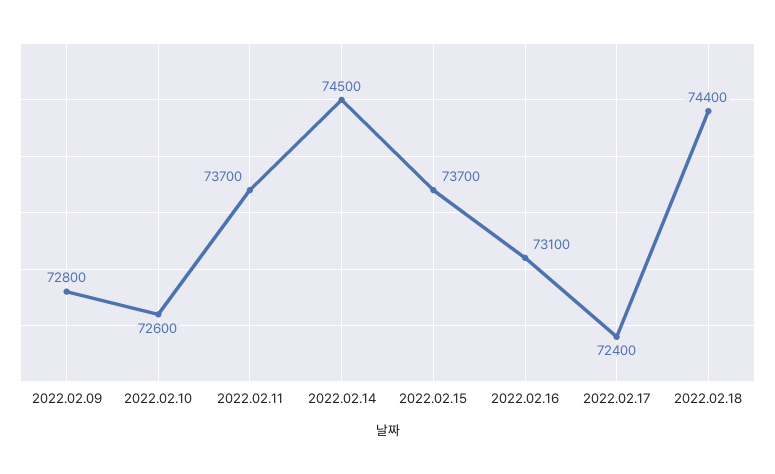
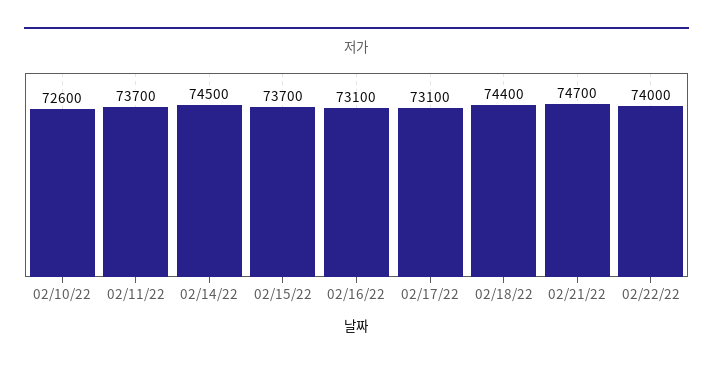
2022.02.09: 72800 -> none
2022.02.17: 72400 -> 73100
02/21/22: none -> 74700
02/22/22: none -> 74000

